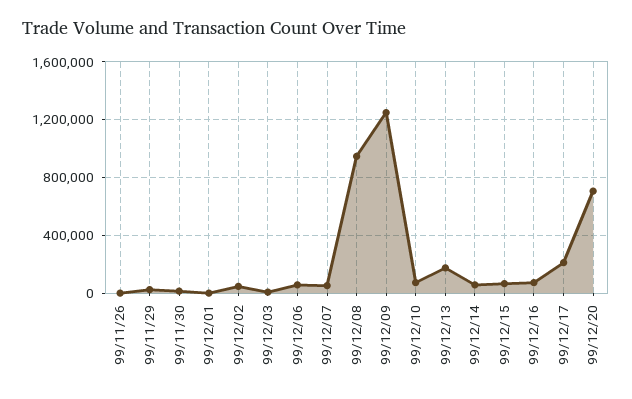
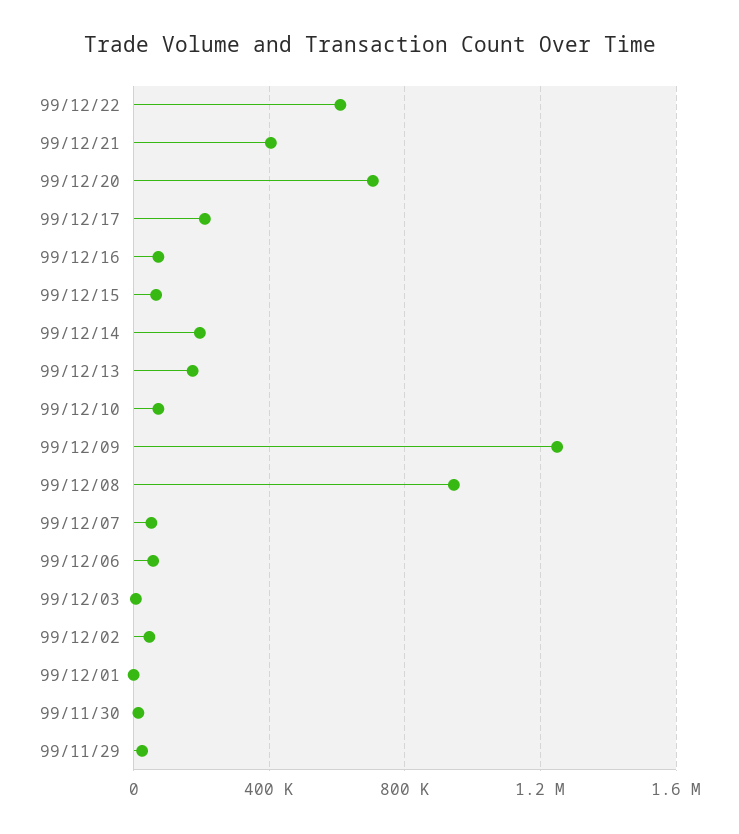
99/11/26: 0 -> none
99/12/14: 50000 -> 200000
99/12/22: none -> 600000
99/12/21: none -> 400000

